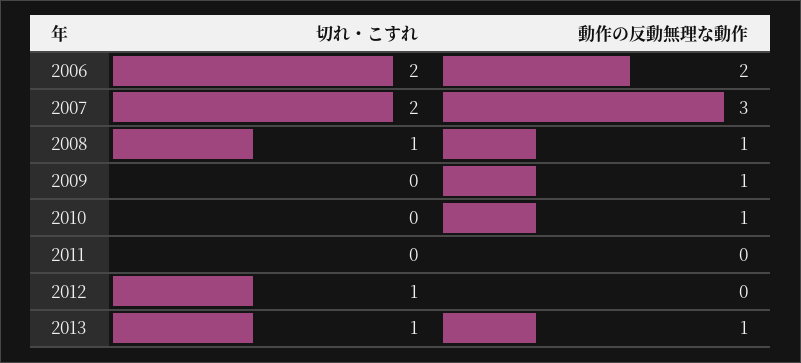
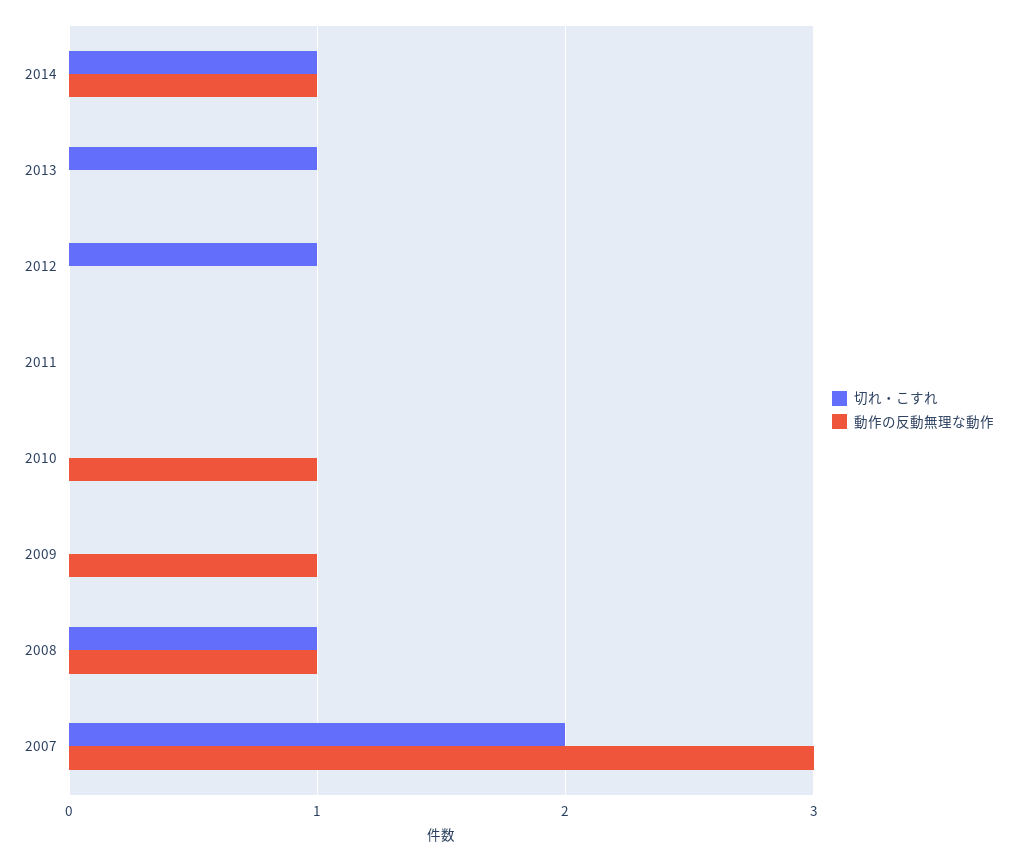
切れ・こすれ, 2006: 2 -> none
動作の反動無理な動作, 2006: 2 -> none
動作の反動無理な動作, 2013: 1 -> 0
切れ・こすれ, 2014: none -> 1
動作の反動無理な動作, 2014: none -> 1

